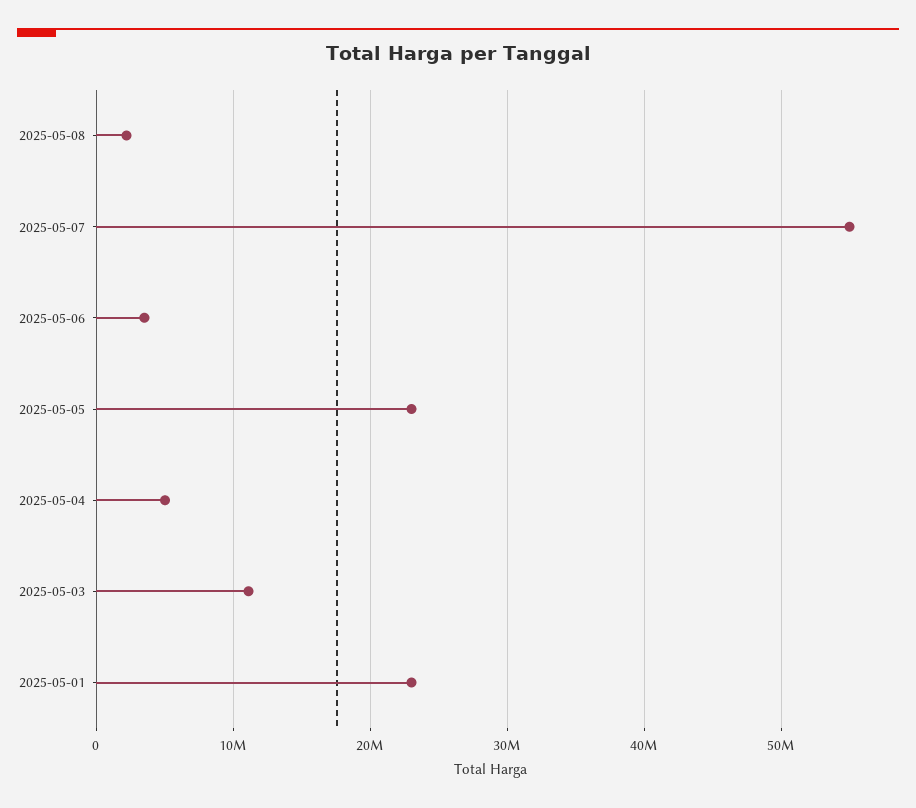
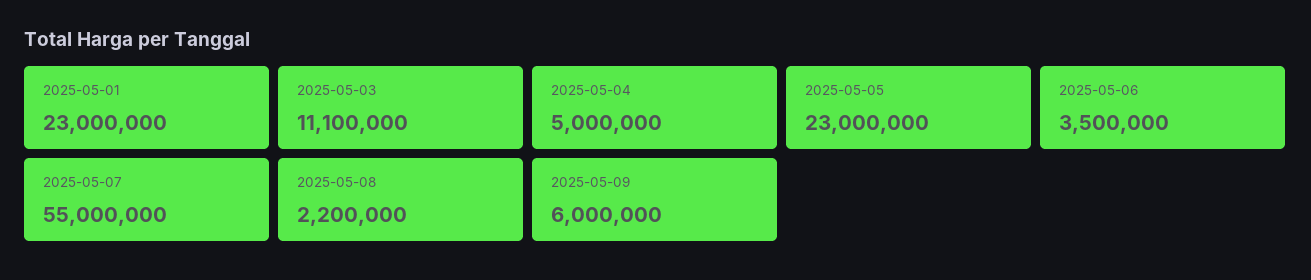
2025-05-09: none -> 6000000

